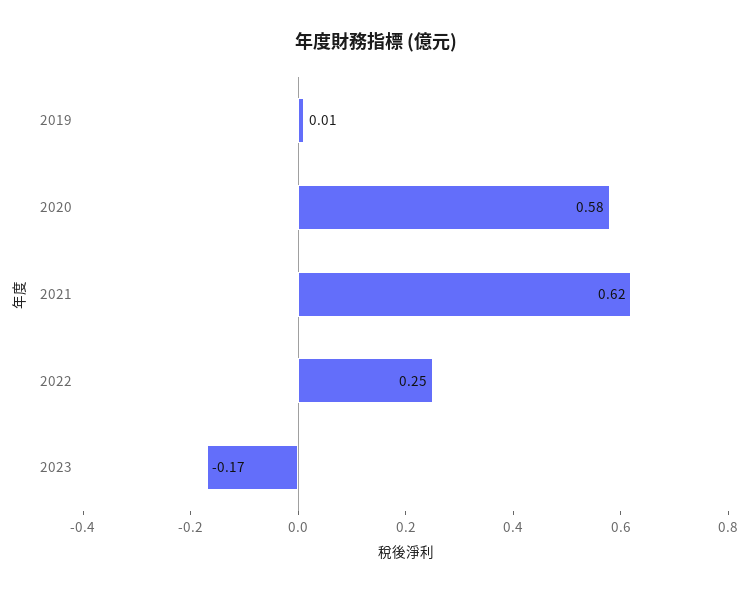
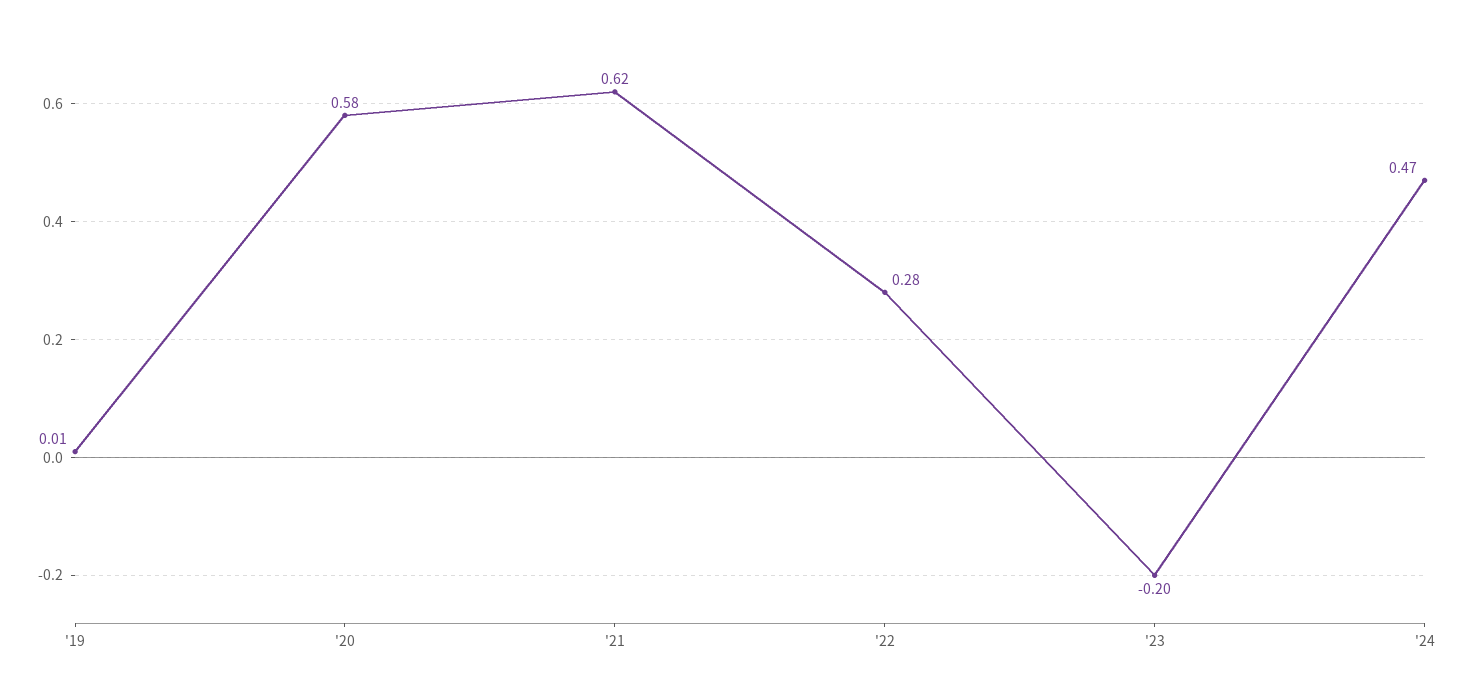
2022: 0.25 -> 0.28
2023: -0.17 -> -0.2
'24: none -> 0.47

